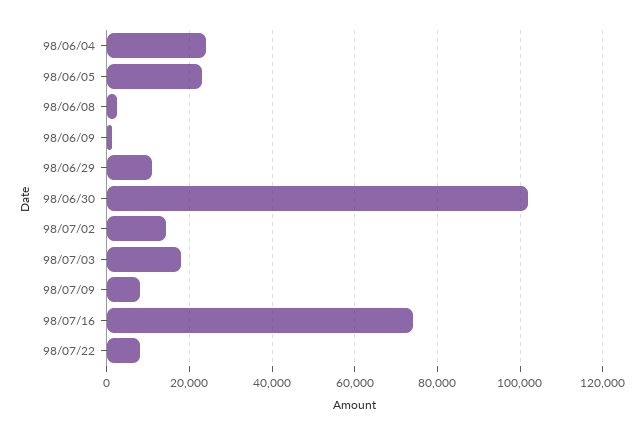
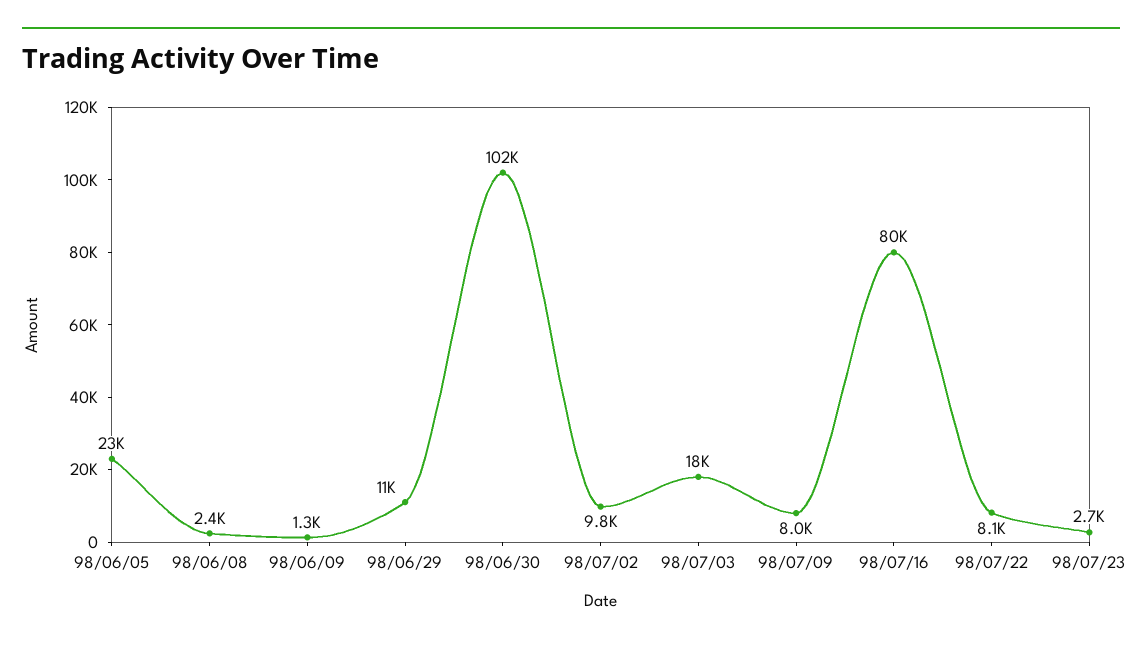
98/06/04: 24000 -> none
98/07/02: 14000 -> 9800
98/07/16: 74000 -> 80000
98/07/23: none -> 2700

